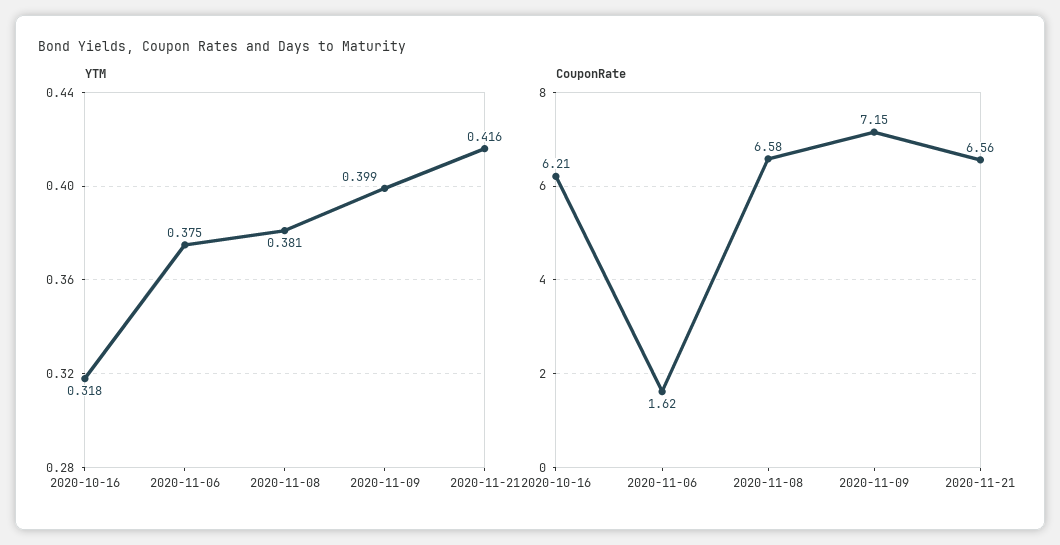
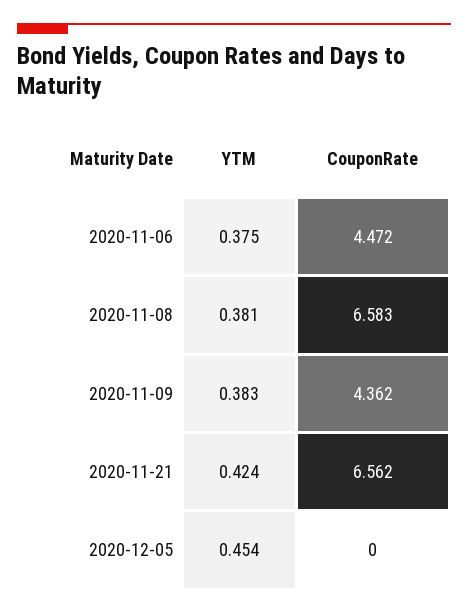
YTM, 2020-10-16: 0.318 -> none
YTM, 2020-11-09: 0.399 -> 0.383
YTM, 2020-11-21: 0.416 -> 0.424
CouponRate, 2020-10-16: 6.21 -> none
CouponRate, 2020-11-06: 1.62 -> 4.472
CouponRate, 2020-11-09: 7.15 -> 4.362
YTM, 2020-12-05: none -> 0.454
CouponRate, 2020-12-05: none -> 0

